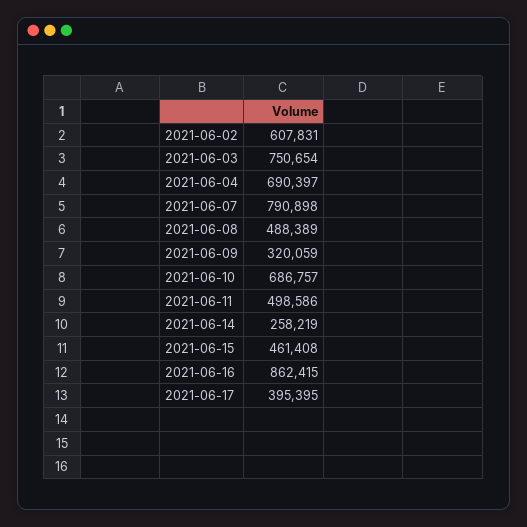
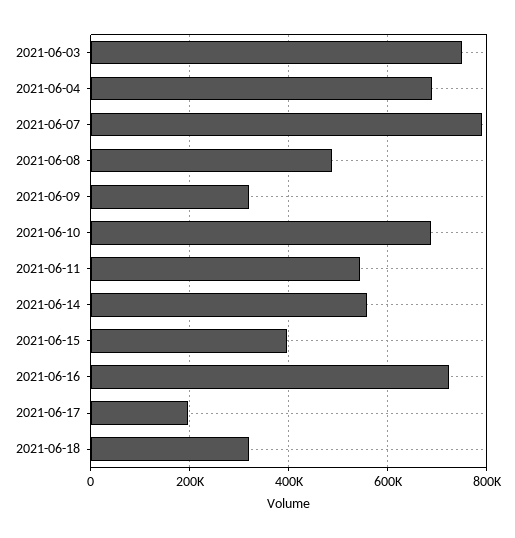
2021-06-02: 607831 -> none
2021-06-11: 498586 -> 540000
2021-06-14: 258219 -> 560000
2021-06-15: 461408 -> 400000
2021-06-16: 862415 -> 720000
2021-06-17: 395395 -> 200000
2021-06-18: none -> 320000

